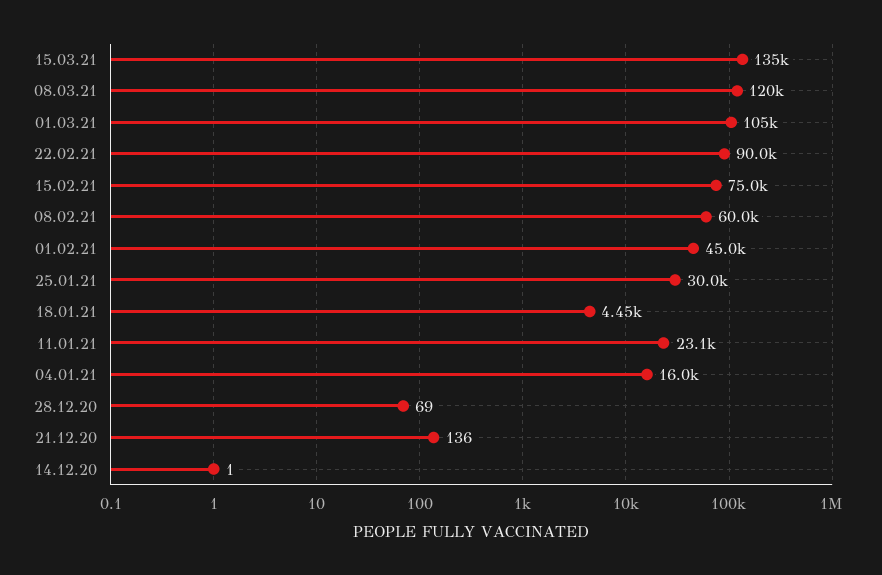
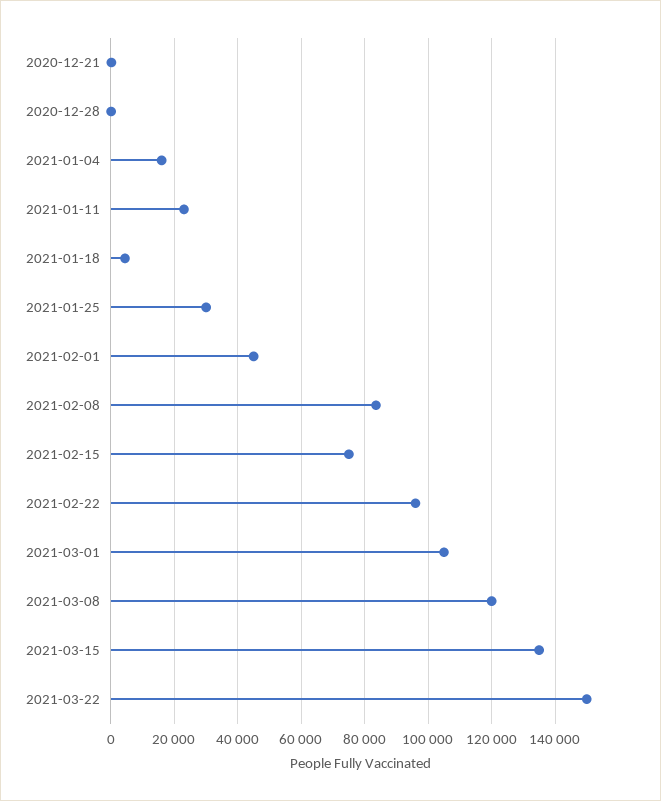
22.02.21: 90000 -> 96000
08.02.21: 60000 -> 84000
14.12.20: 1 -> none
2021-03-22: none -> 150000

